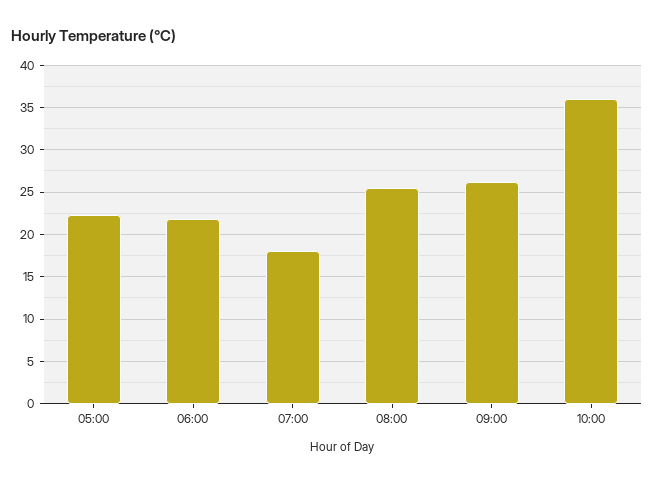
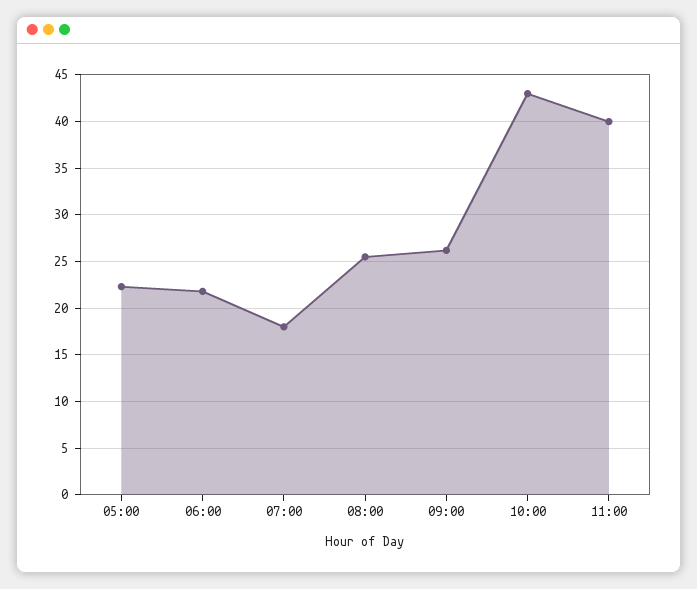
10:00: 36 -> 43
11:00: none -> 40

